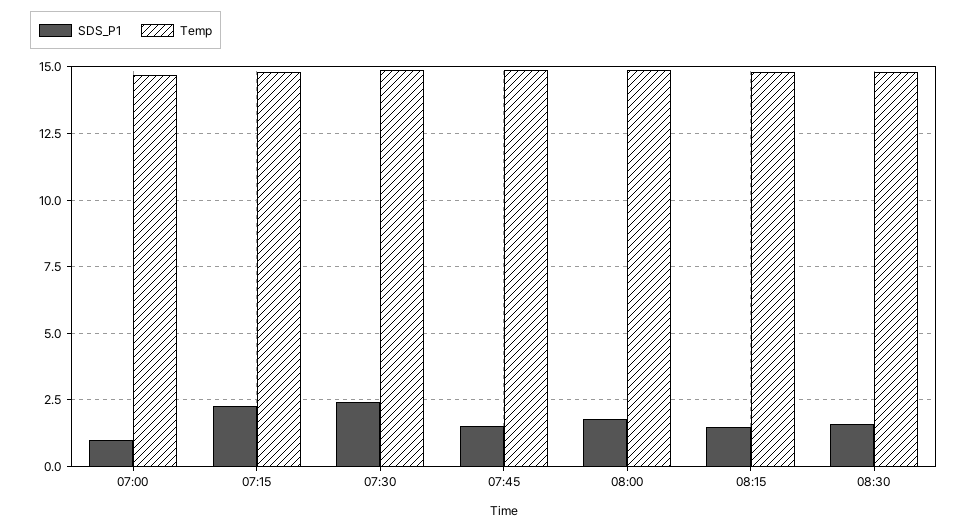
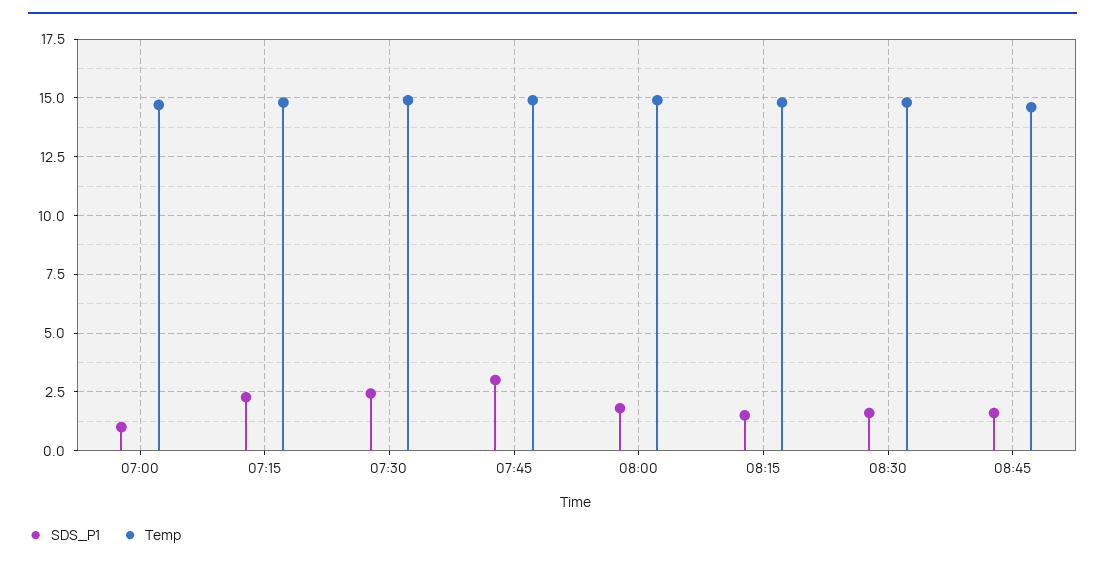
SDS_P1, 07:45: 1.5 -> 3
SDS_P1, 08:45: none -> 1.5
Temp, 08:45: none -> 14.5

